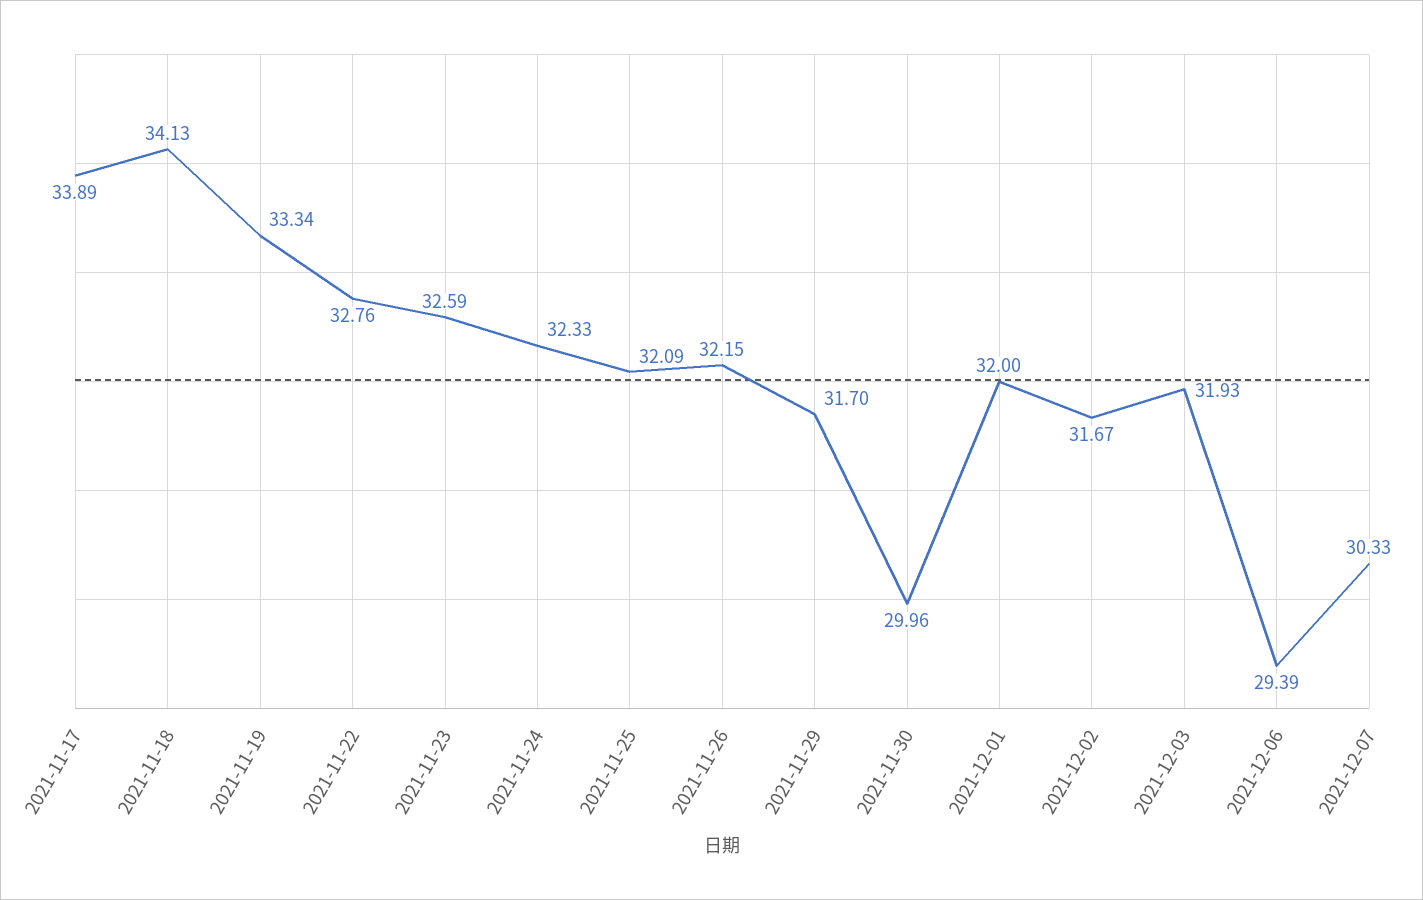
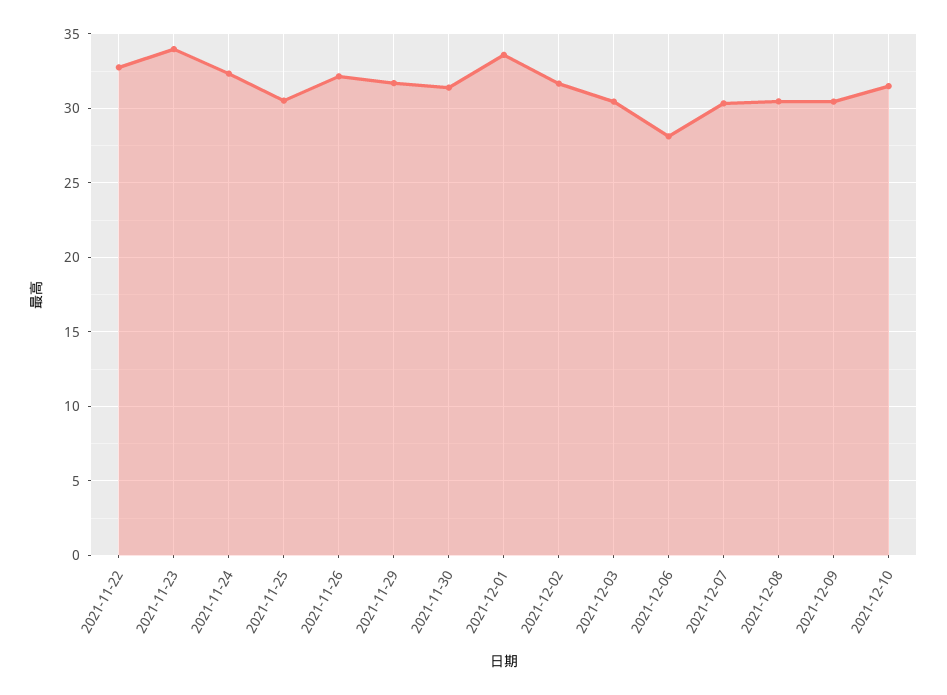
2021-11-17: 33.89 -> none
2021-11-18: 34.13 -> none
2021-11-19: 33.34 -> none
2021-11-23: 32.59 -> 34
2021-11-25: 32.09 -> 30.5
2021-11-30: 29.96 -> 31.5
2021-12-01: 32 -> 33.5
2021-12-03: 31.93 -> 30.5
2021-12-06: 29.39 -> 28
2021-12-08: none -> 30.5
2021-12-09: none -> 30.5
2021-12-10: none -> 31.5

